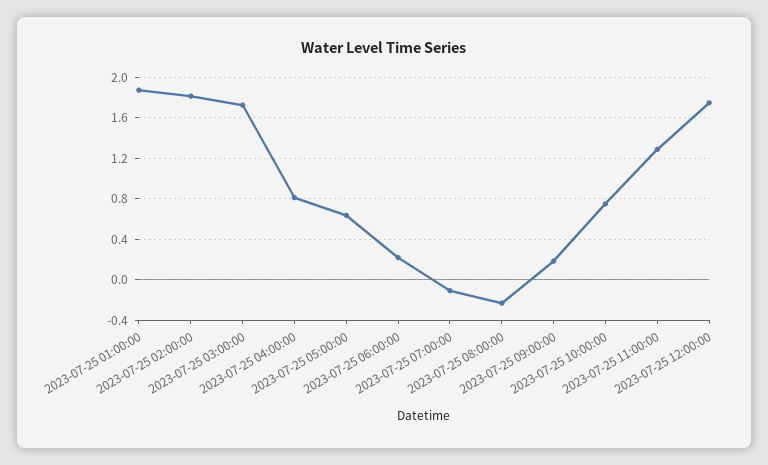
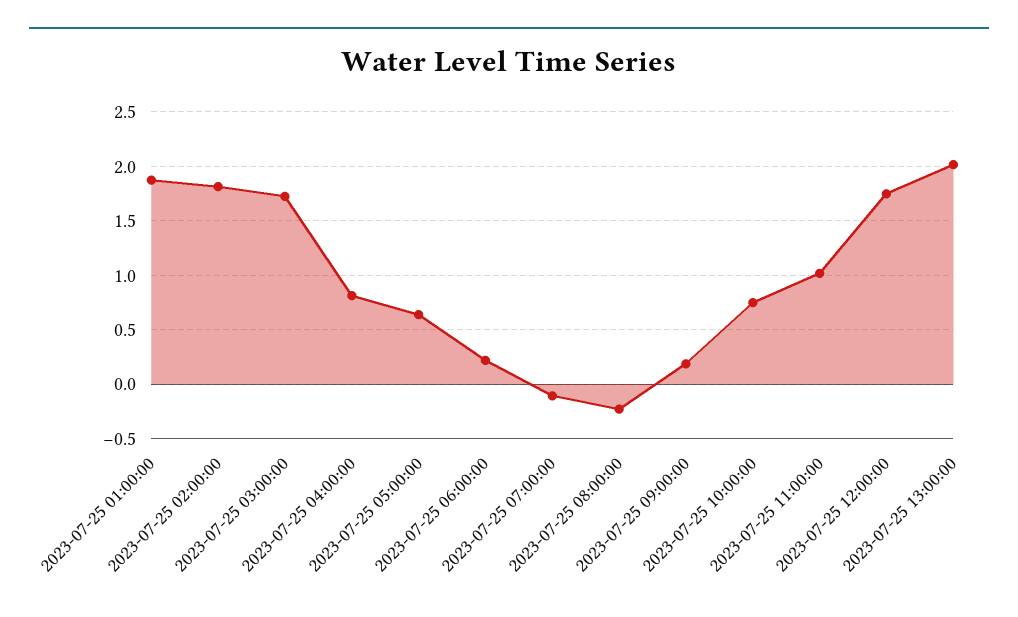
2023-07-25 11:00:00: 1.3 -> 1
2023-07-25 13:00:00: none -> 2

